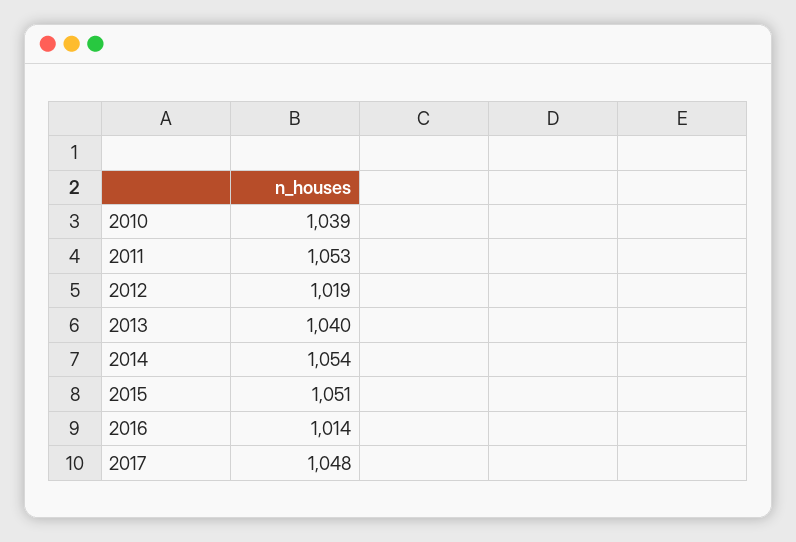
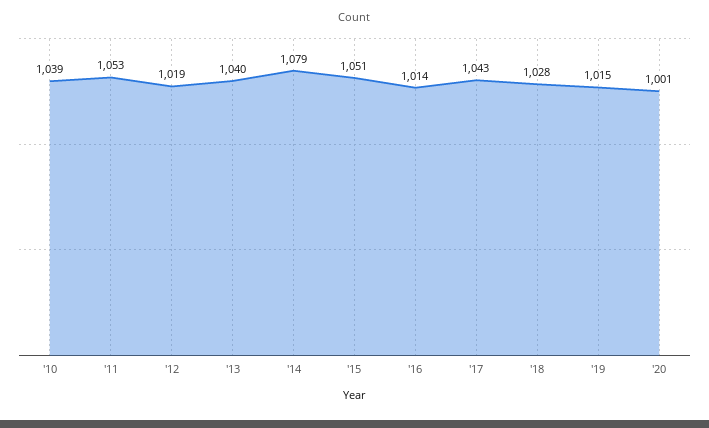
2014: 1054 -> 1079
2017: 1048 -> 1043
'18: none -> 1028
'19: none -> 1015
'20: none -> 1001

